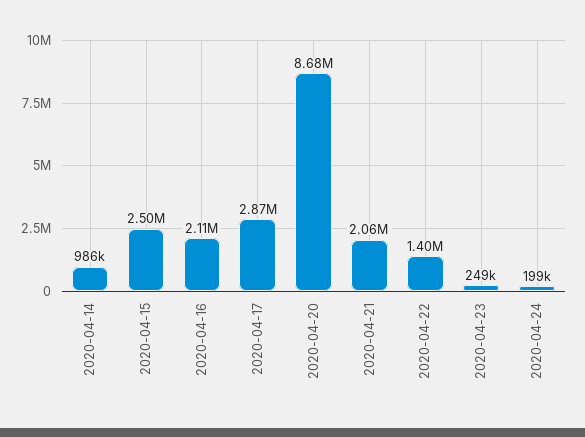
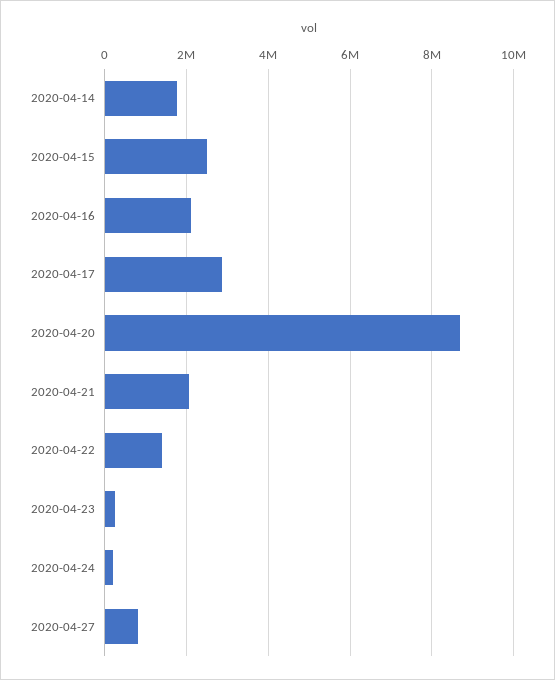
2020-04-14: 986000 -> 1800000
2020-04-27: none -> 800000

